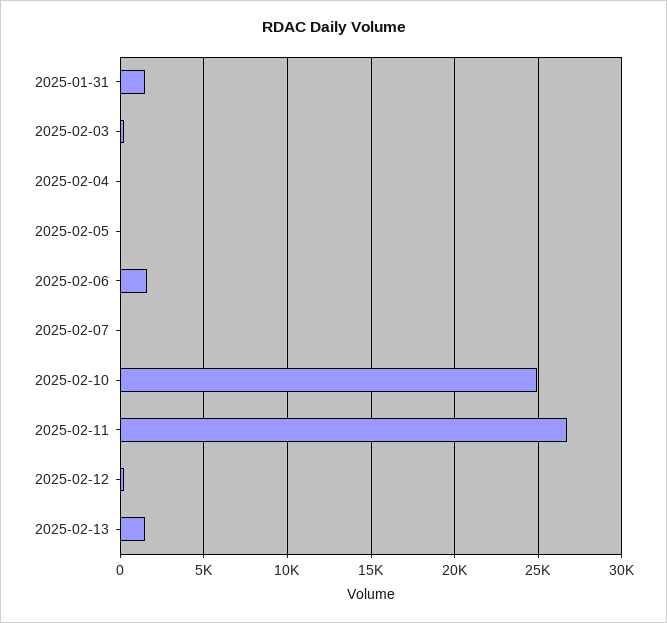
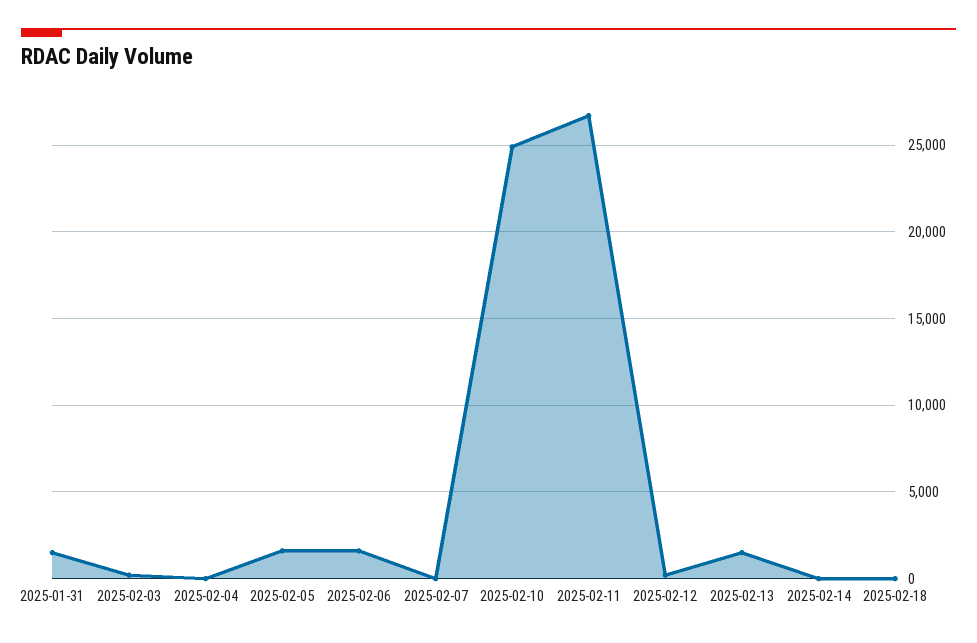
2025-02-05: 0 -> 1500
2025-02-14: none -> 0
2025-02-18: none -> 0

